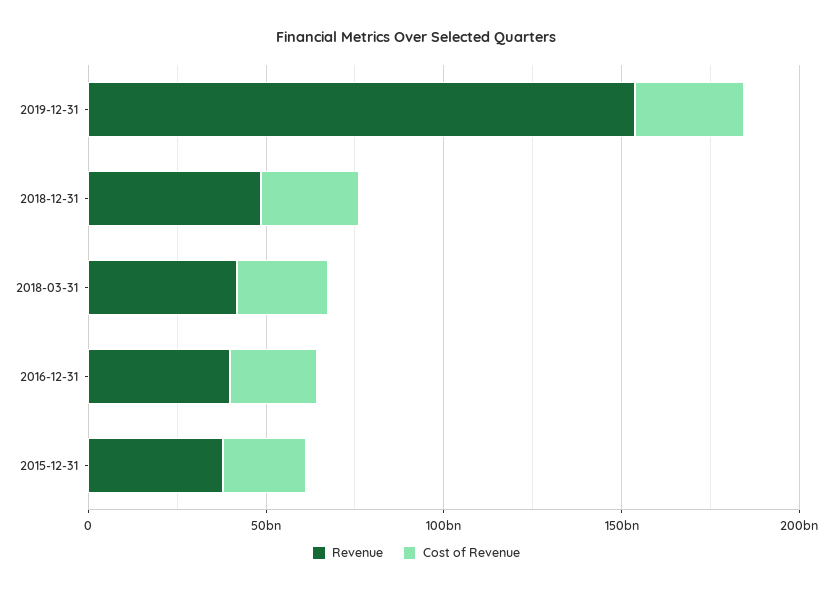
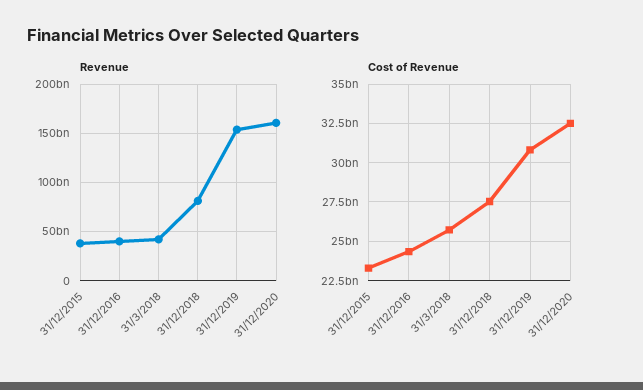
Revenue, 2018-12-31: 50000000000 -> 80000000000
Revenue, 31/12/2020: none -> 160000000000
Cost of Revenue, 31/12/2020: none -> 32500000000

